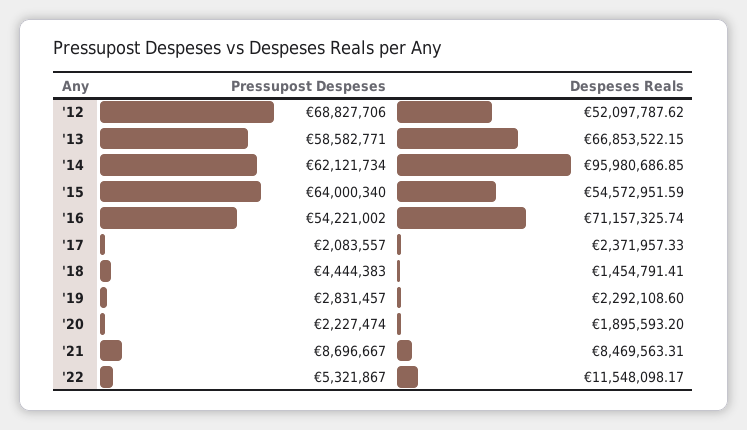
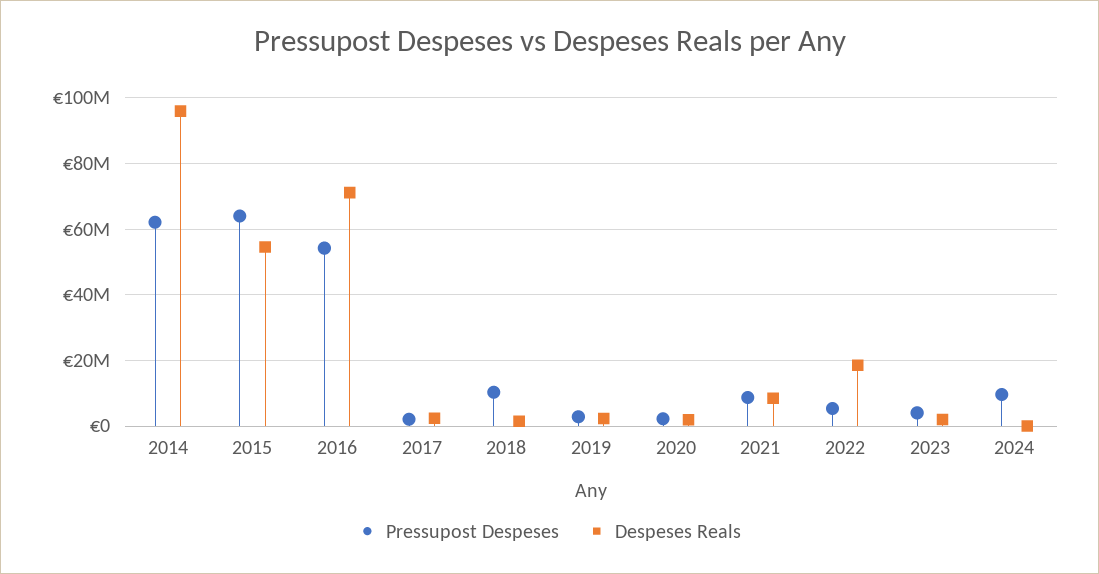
Pressupost Despeses, '12: 68827706 -> none
Despeses Reals, '12: 52097787.62 -> none
Pressupost Despeses, '13: 58582771 -> none
Despeses Reals, '13: 66853522.15 -> none
Pressupost Despeses, '18: 4444383 -> 10000000
Despeses Reals, '22: 11548098.17 -> 18000000
Pressupost Despeses, 2023: none -> 4000000
Despeses Reals, 2023: none -> 2000000
Pressupost Despeses, 2024: none -> 10000000
Despeses Reals, 2024: none -> 0

